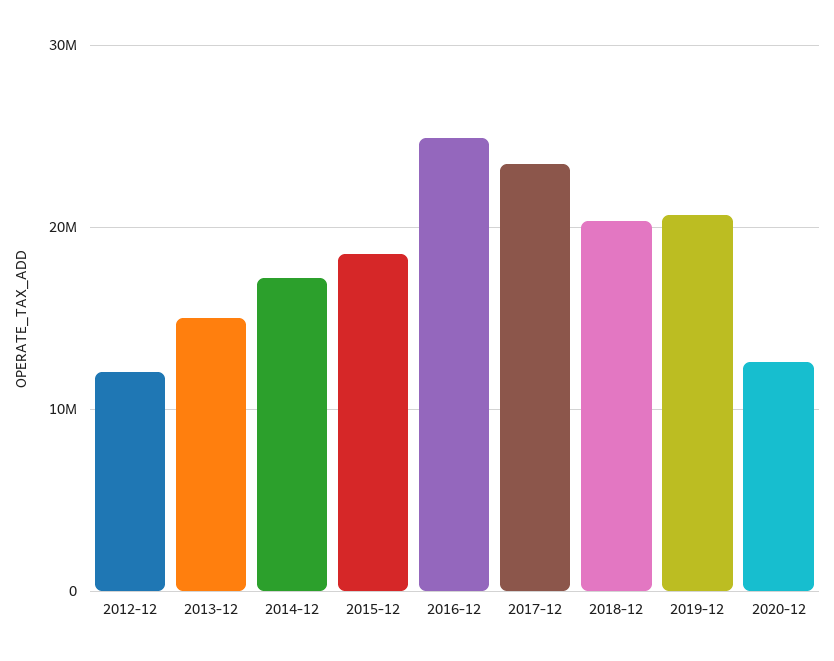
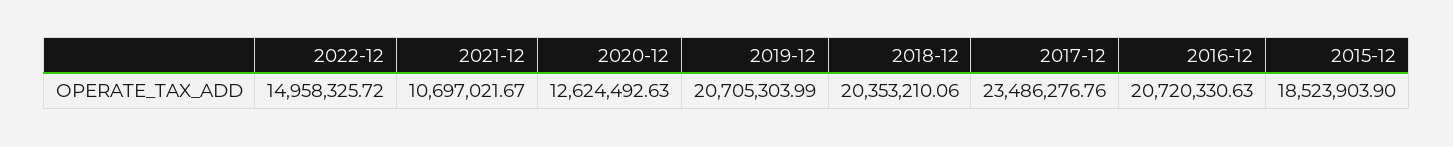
2012-12: 12000000 -> none
2013-12: 15000000 -> none
2014-12: 17000000 -> none
2016-12: 25000000 -> 20720330.63
2022-12: none -> 14958325.72
2021-12: none -> 10697021.67

